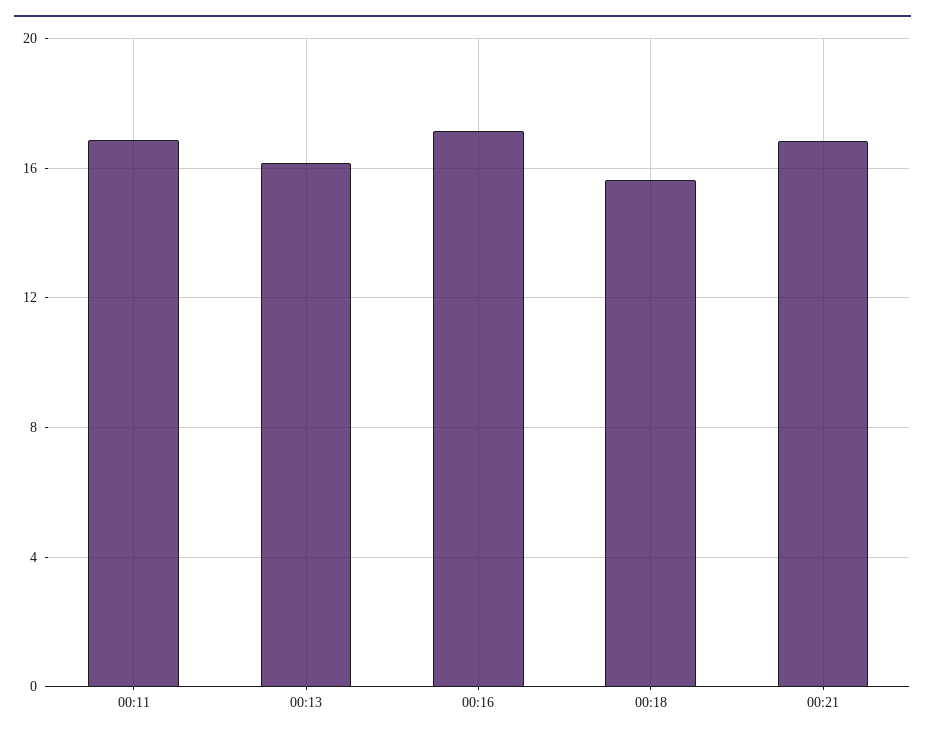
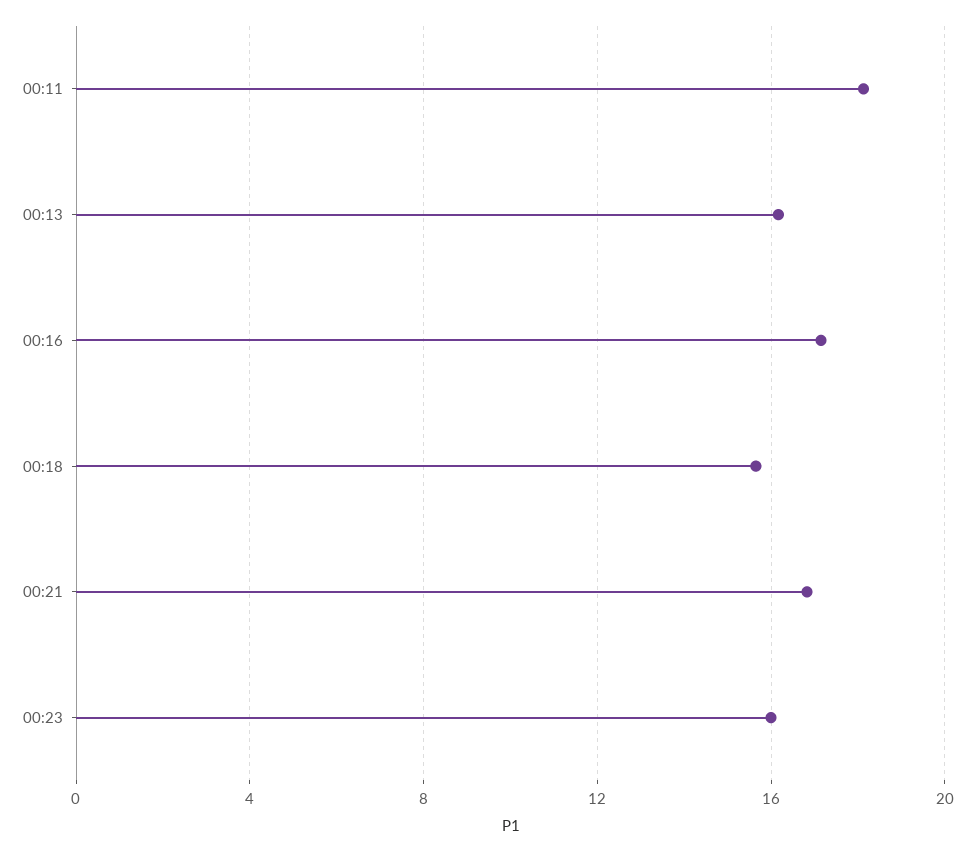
00:11: 17 -> 18
00:23: none -> 16

